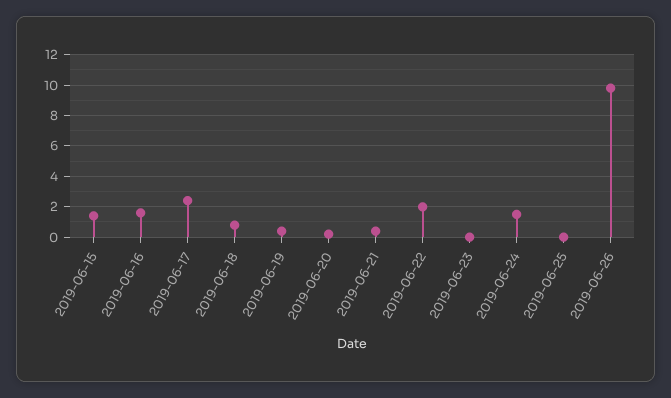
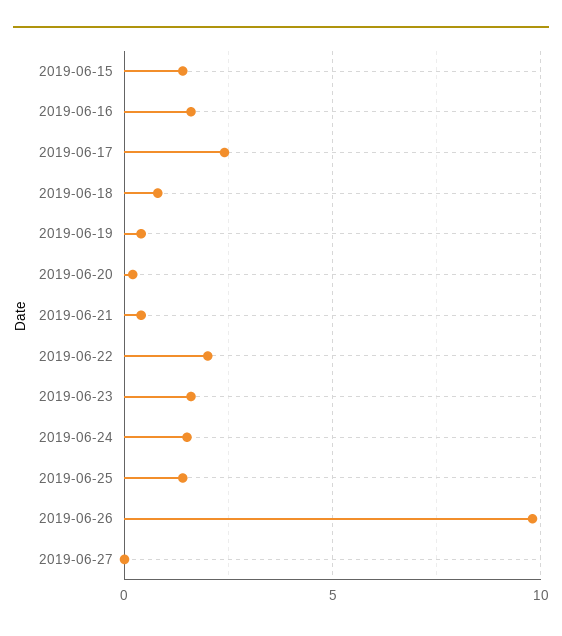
2019-06-23: 0 -> 1.5
2019-06-25: 0 -> 1.5
2019-06-27: none -> 0

